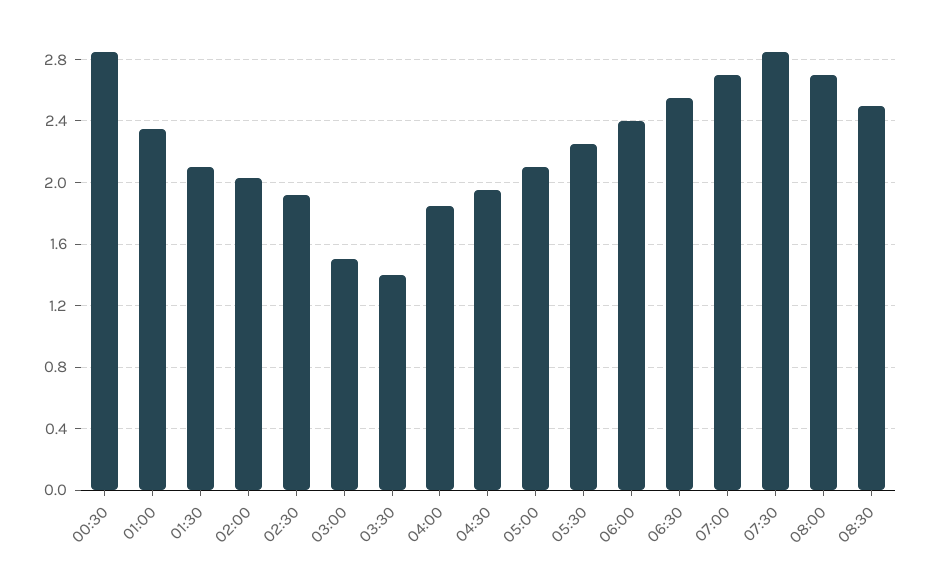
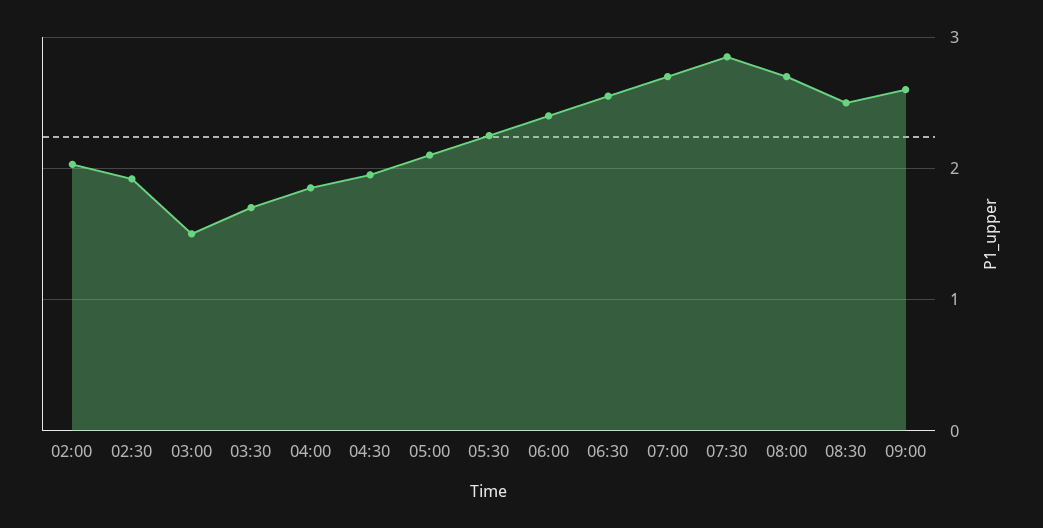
00:30: 2.85 -> none
01:00: 2.35 -> none
01:30: 2.1 -> none
03:30: 1.4 -> 1.7
09:00: none -> 2.6

